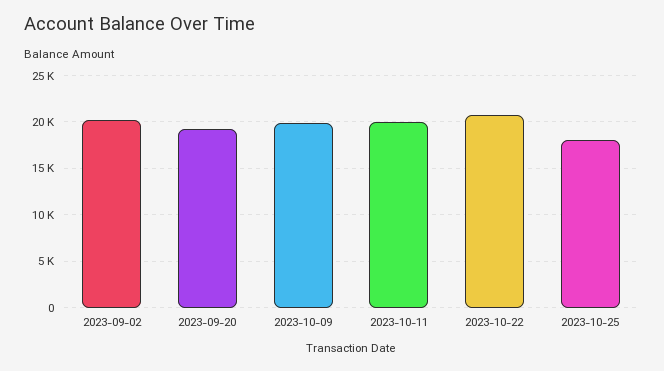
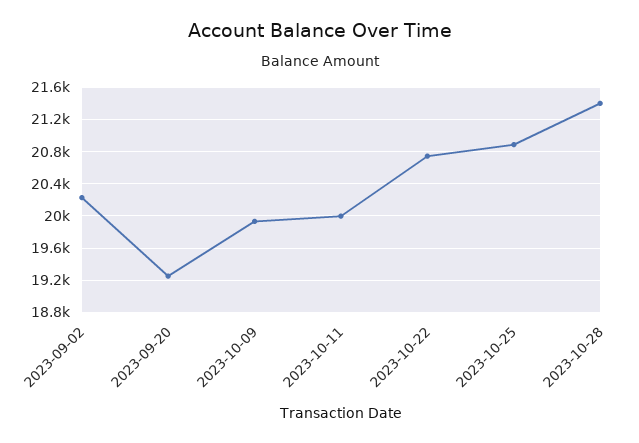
2023-10-25: 18000 -> 20900
2023-10-28: none -> 21400

